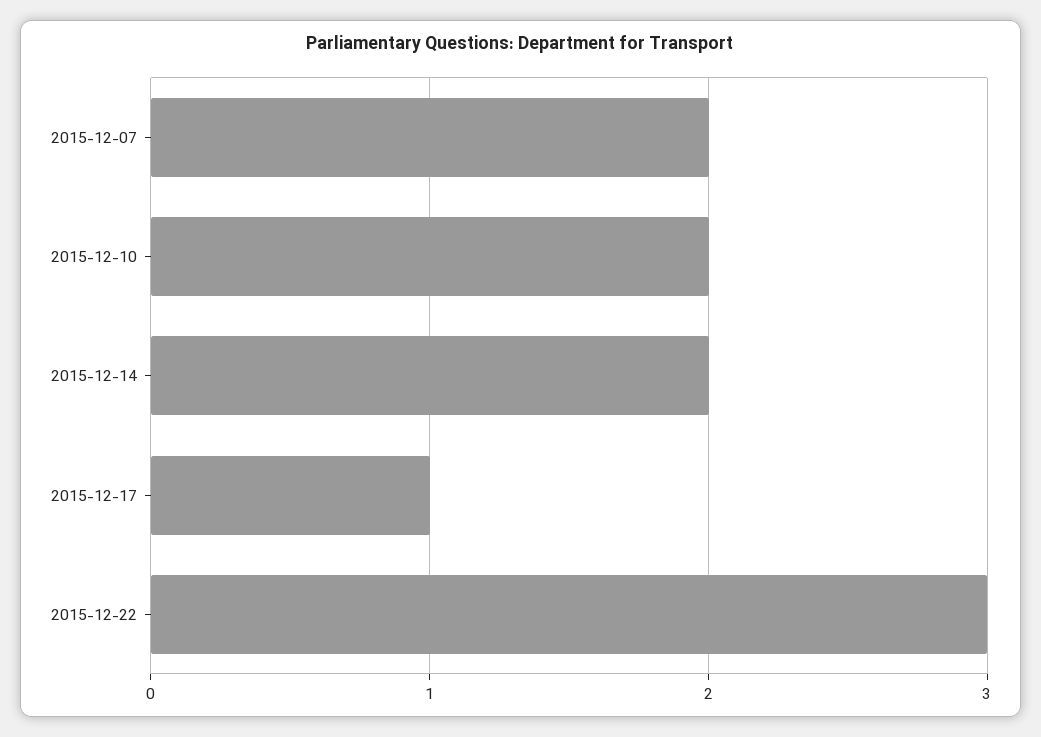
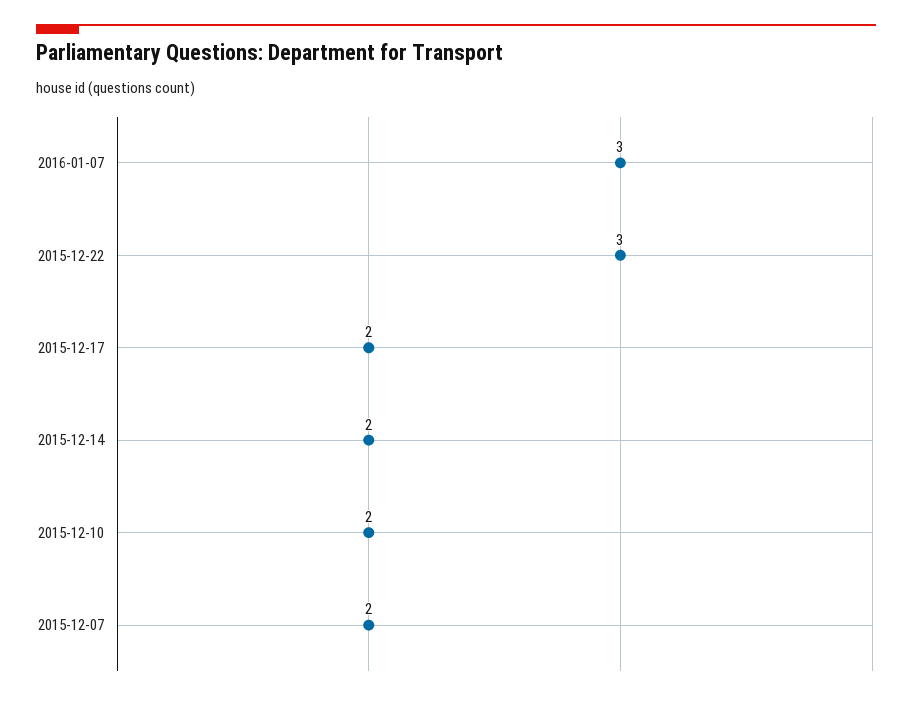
2015-12-17: 1 -> 2
2016-01-07: none -> 3

